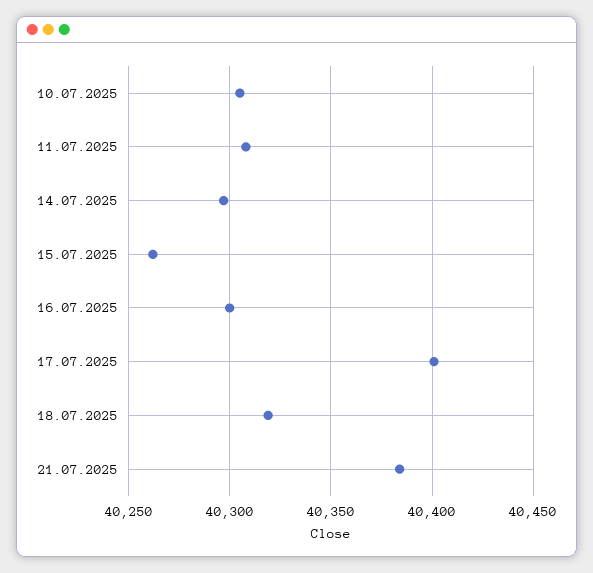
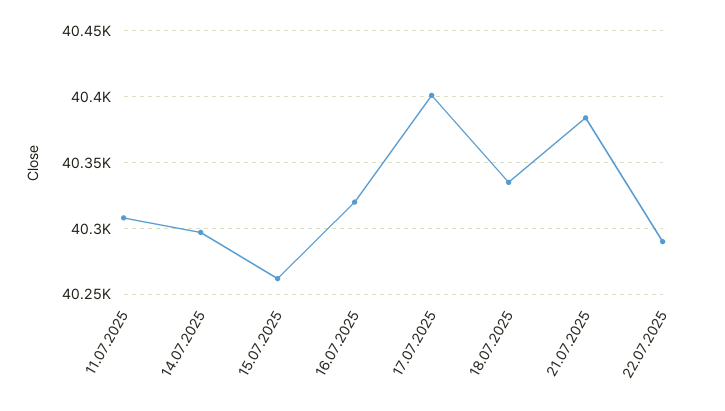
10.07.2025: 40305 -> none
16.07.2025: 40300 -> 40320
18.07.2025: 40320 -> 40335
22.07.2025: none -> 40290

